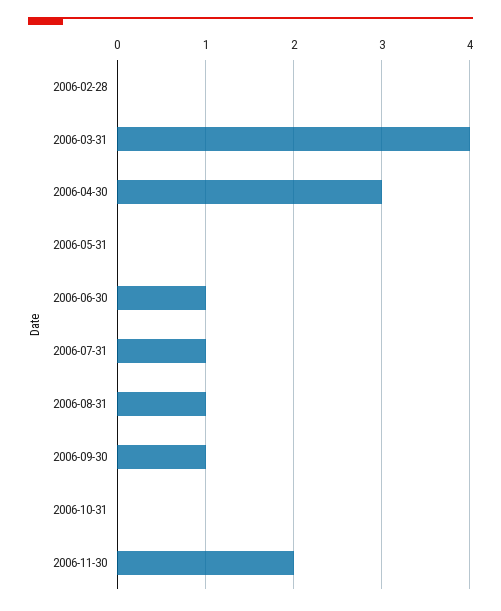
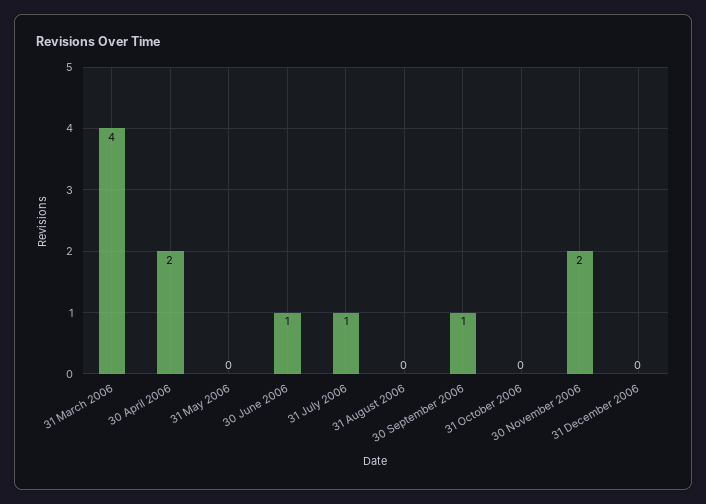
2006-02-28: 0 -> none
2006-04-30: 3 -> 2
2006-08-31: 1 -> 0
31 December 2006: none -> 0

